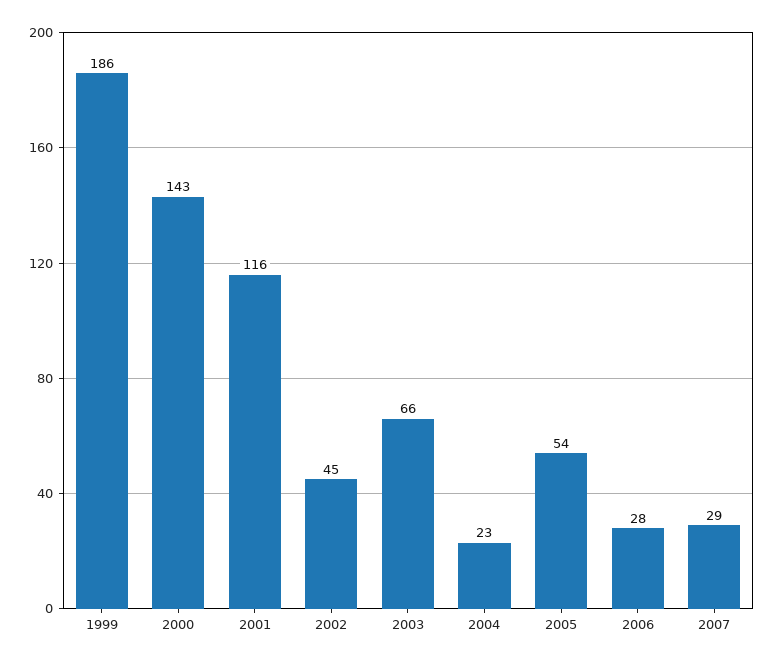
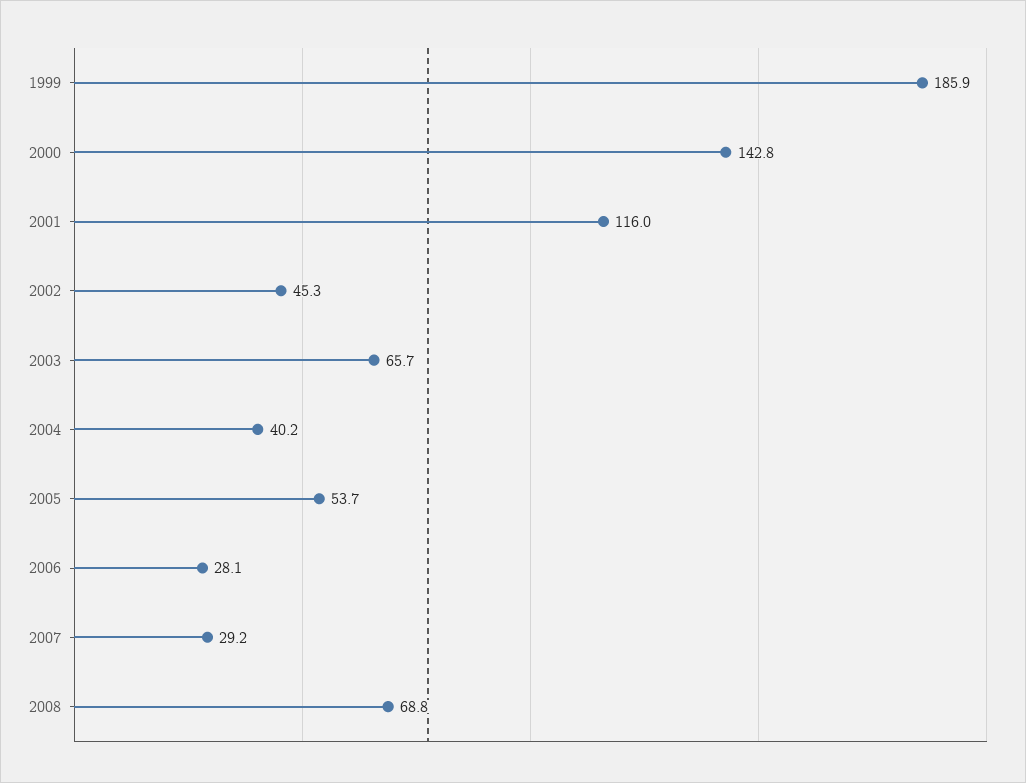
2004: 23 -> 40.2
2008: none -> 68.8

